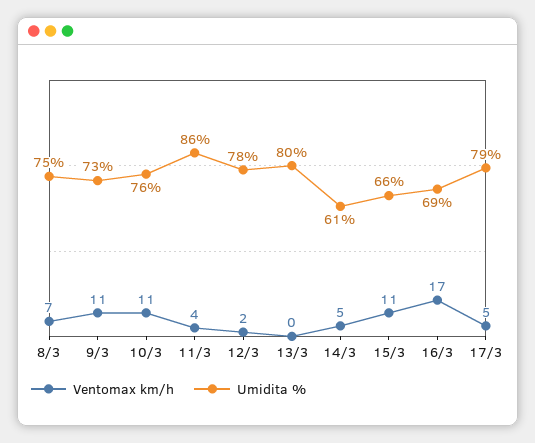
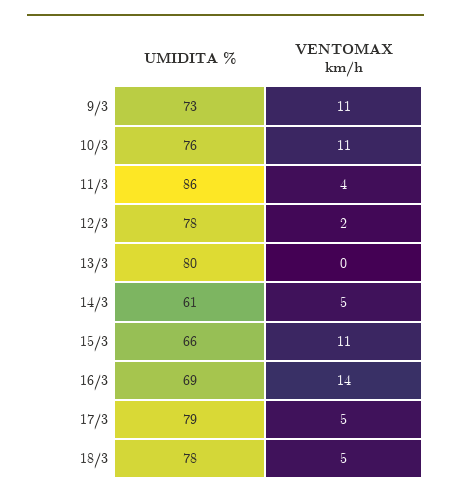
Ventomax km/h, 8/3: 7 -> none
Umidita %, 8/3: 75 -> none
Ventomax km/h, 16/3: 17 -> 14
Umidita %, 18/3: none -> 78
Ventomax km/h, 18/3: none -> 5

